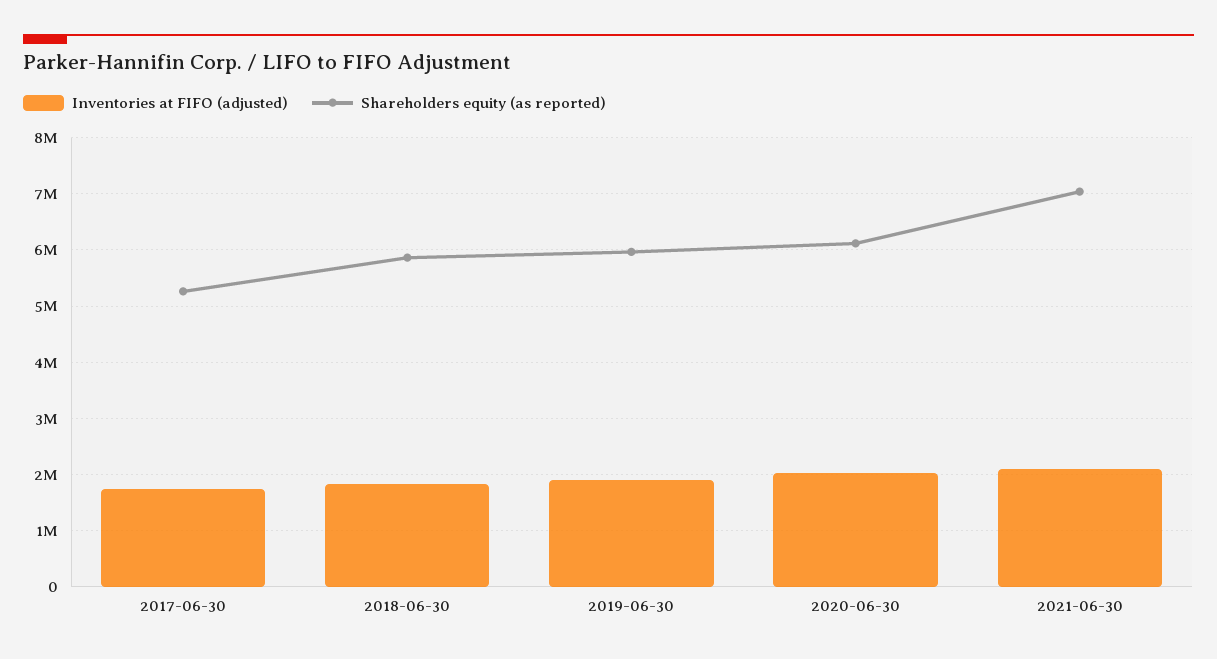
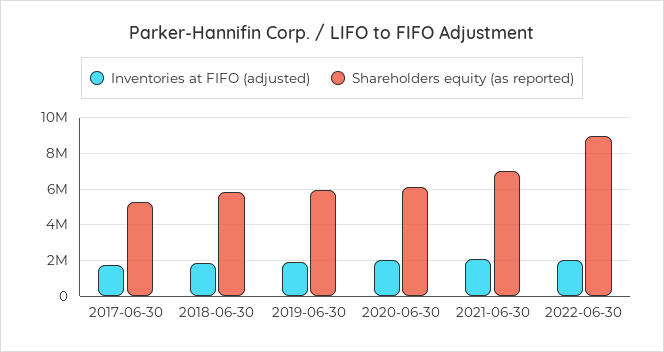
Inventories at FIFO (adjusted), 2022-06-30: none -> 2000000
Shareholders equity (as reported), 2022-06-30: none -> 9000000

